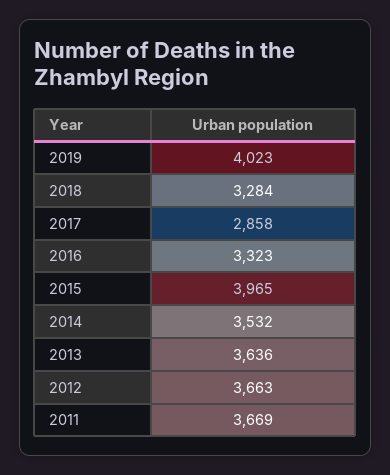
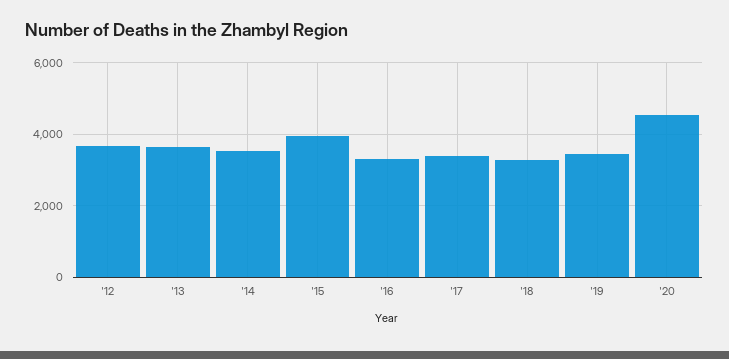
2019: 4023 -> 3400
2017: 2858 -> 3400
2011: 3669 -> none
'20: none -> 4600

